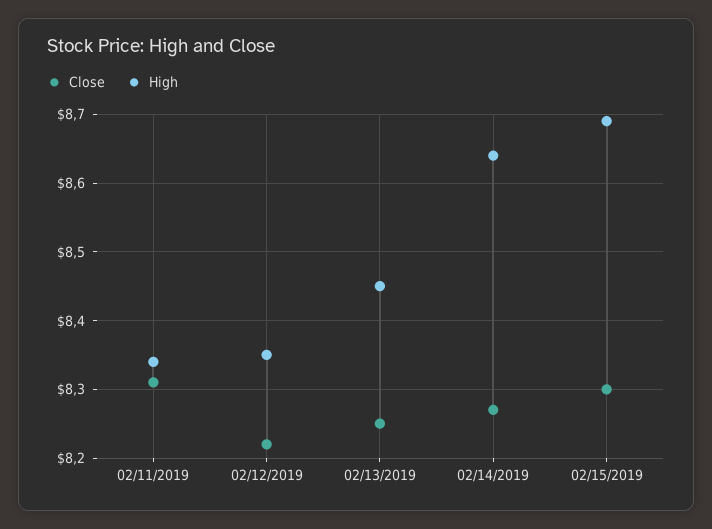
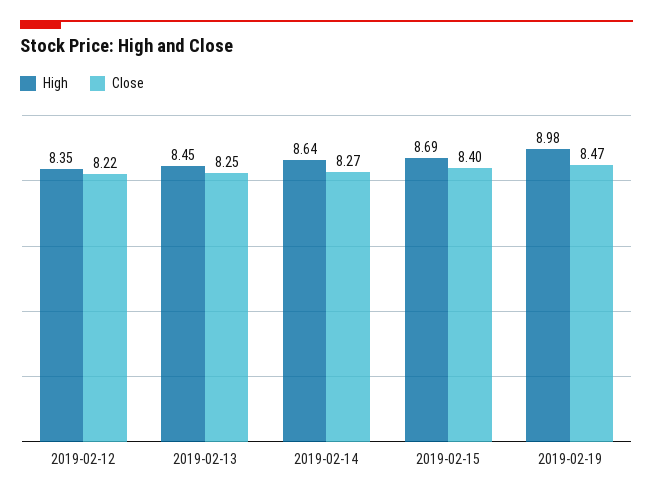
Close, 02/11/2019: 8.31 -> none
High, 02/11/2019: 8.34 -> none
Close, 02/15/2019: 8.3 -> 8.4
High, 2019-02-19: none -> 8.98
Close, 2019-02-19: none -> 8.47

